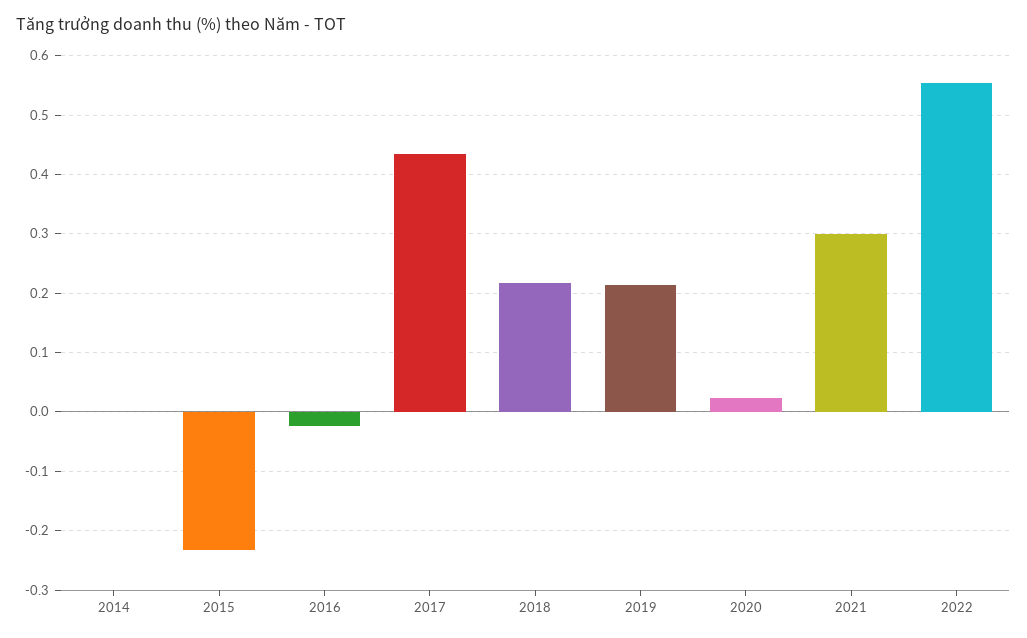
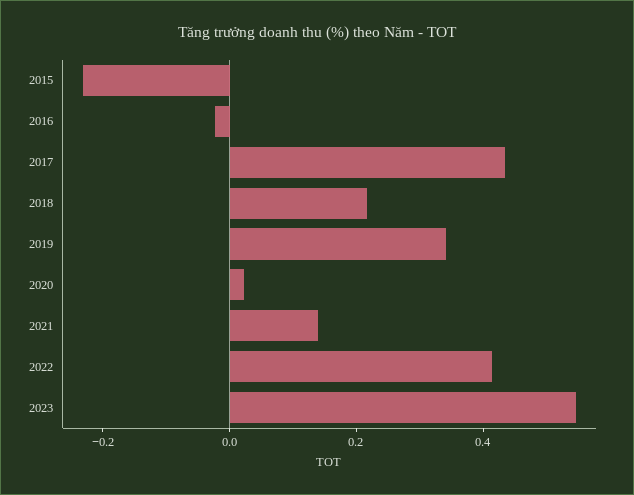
2014: 0 -> none
2019: 0.22 -> 0.35
2021: 0.3 -> 0.15
2022: 0.56 -> 0.4
2023: none -> 0.55

